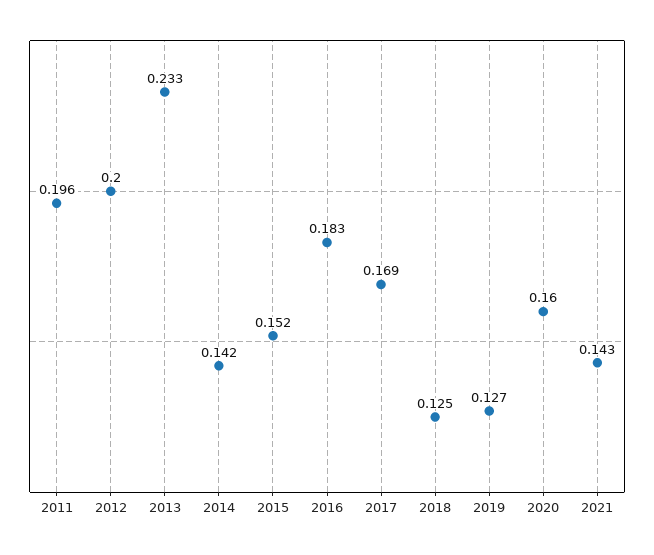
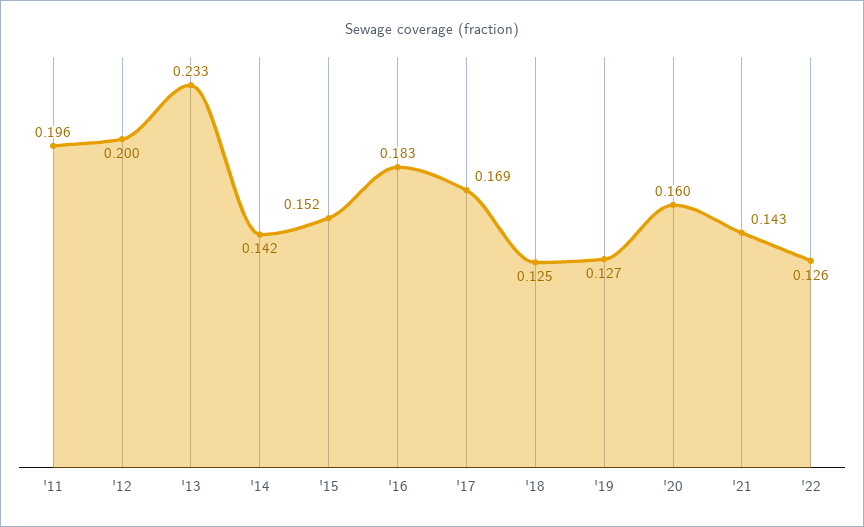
'22: none -> 0.126

